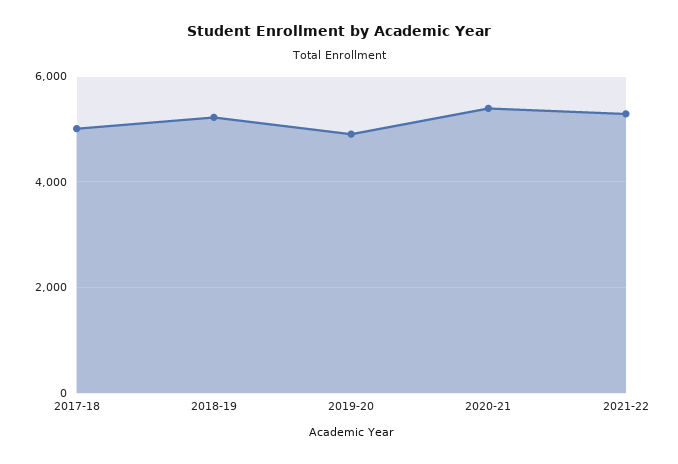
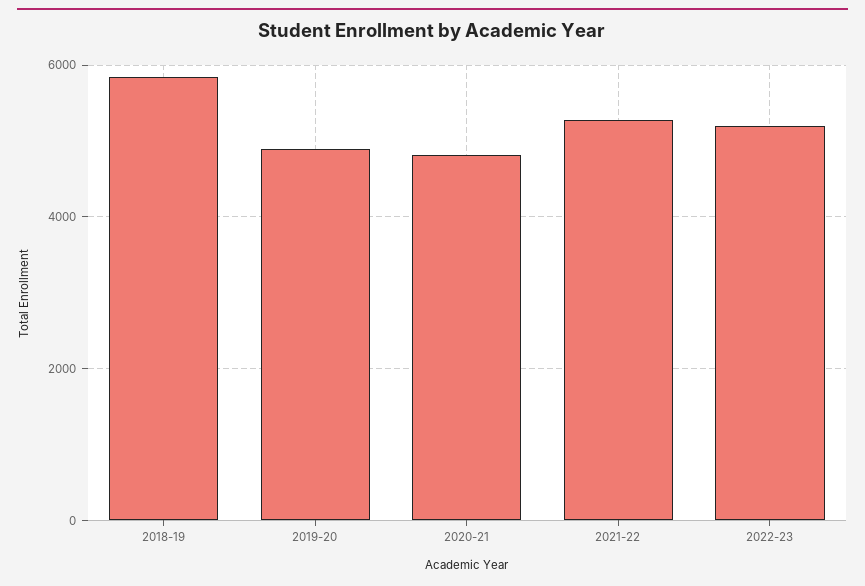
2017-18: 5000 -> none
2018-19: 5200 -> 5800
2020-21: 5400 -> 4800
2022-23: none -> 5200

